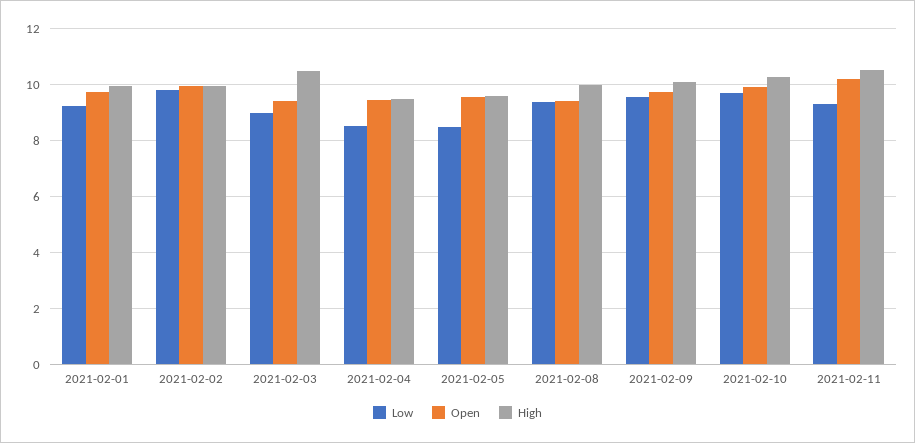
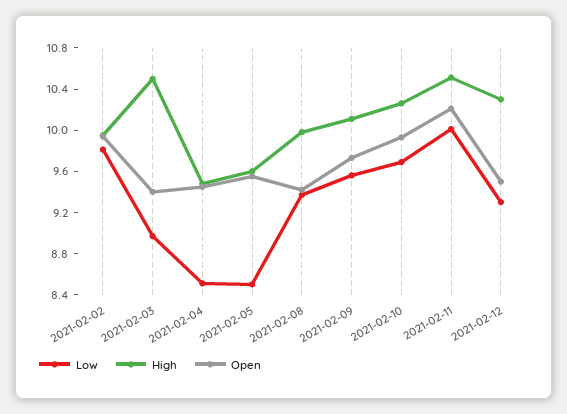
Low, 2021-02-01: 9.25 -> none
Open, 2021-02-01: 9.75 -> none
High, 2021-02-01: 10 -> none
Low, 2021-02-11: 9.25 -> 10
Low, 2021-02-12: none -> 9.3
High, 2021-02-12: none -> 10.3
Open, 2021-02-12: none -> 9.5

